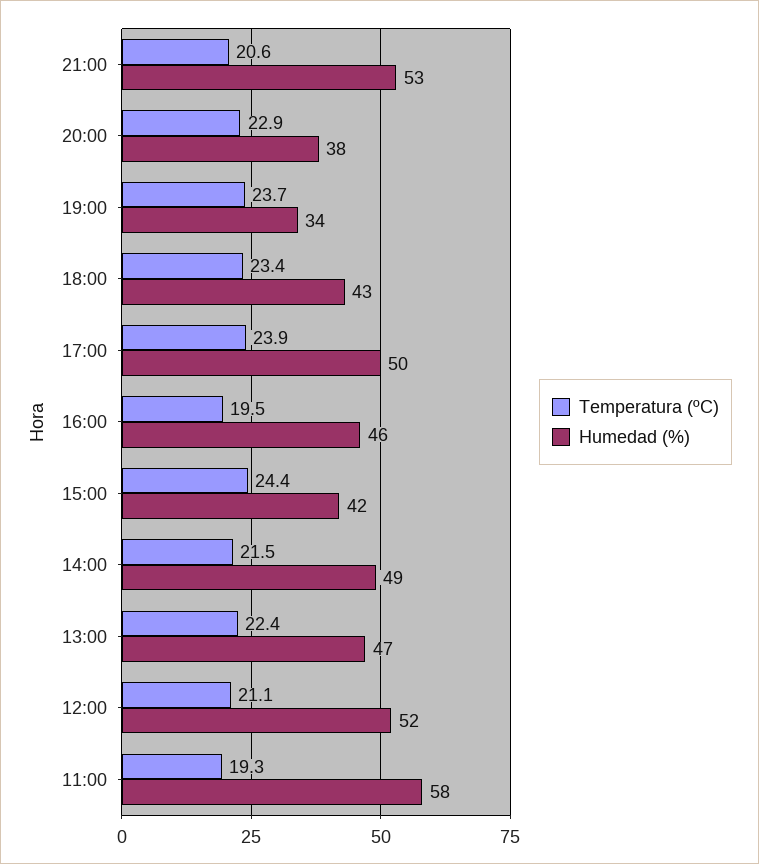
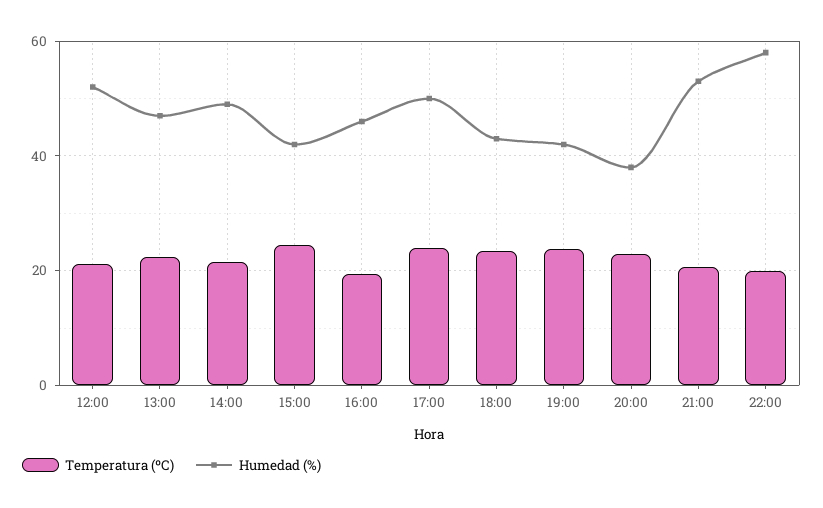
Humedad (%), 19:00: 34 -> 42
Temperatura (ºC), 11:00: 19.3 -> none
Humedad (%), 11:00: 58 -> none
Temperatura (ºC), 22:00: none -> 20
Humedad (%), 22:00: none -> 58

